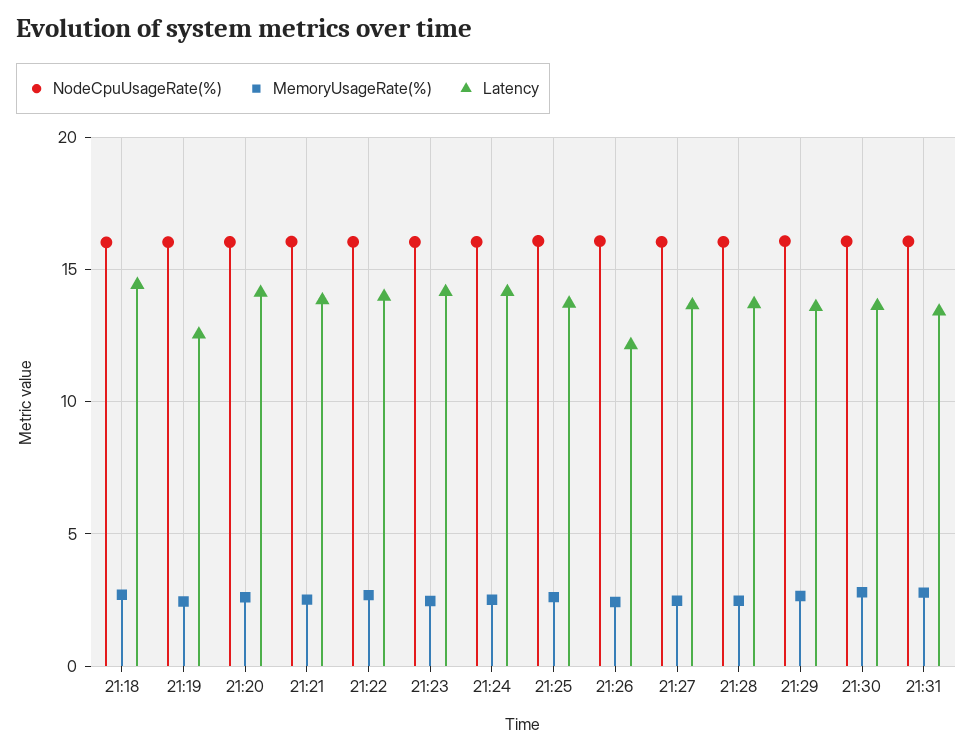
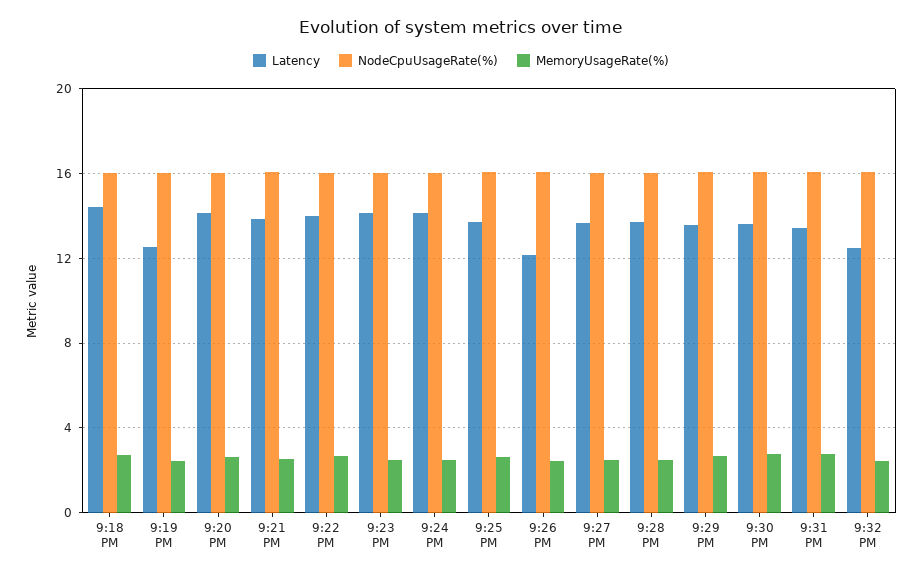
Latency, 9:32 PM: none -> 12.5
NodeCpuUsageRate(%), 9:32 PM: none -> 16
MemoryUsageRate(%), 9:32 PM: none -> 2.5

